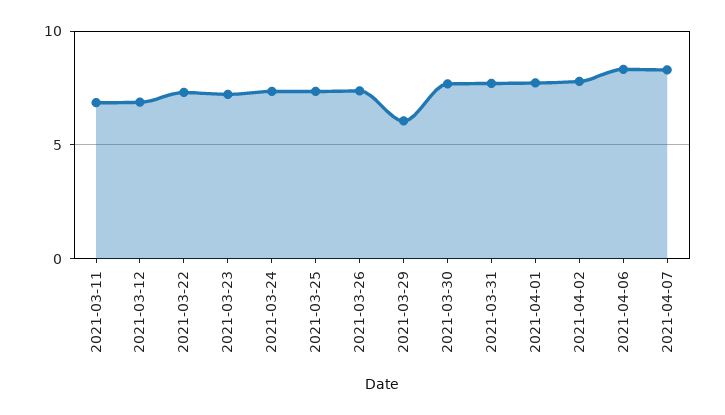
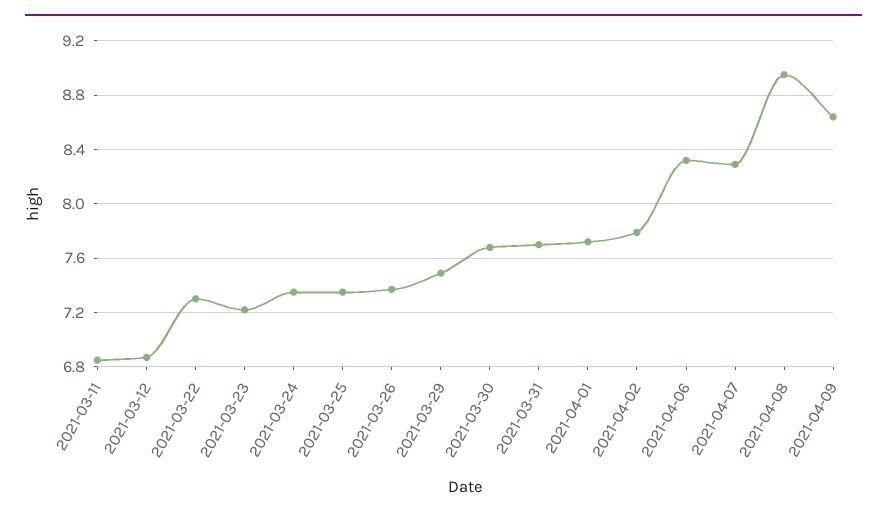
2021-03-29: 6 -> 7.5
2021-04-08: none -> 8.95
2021-04-09: none -> 8.65

